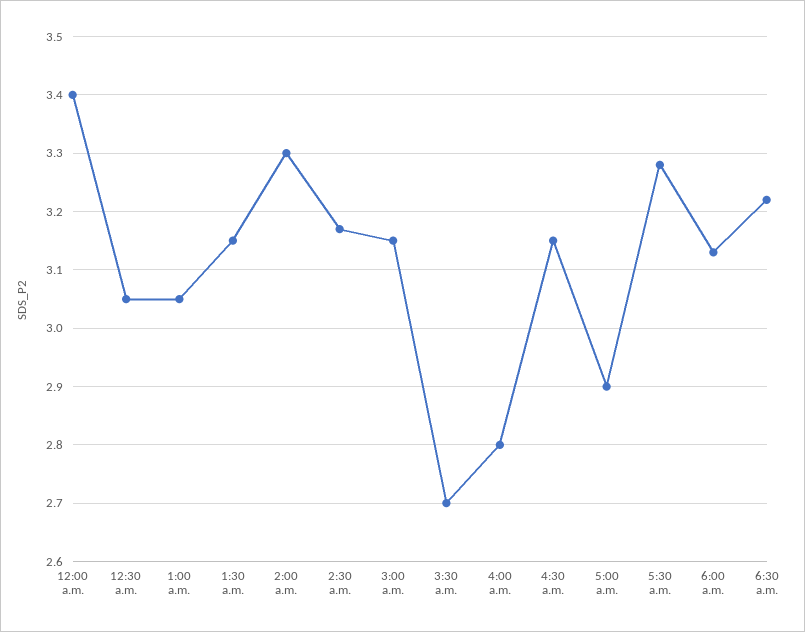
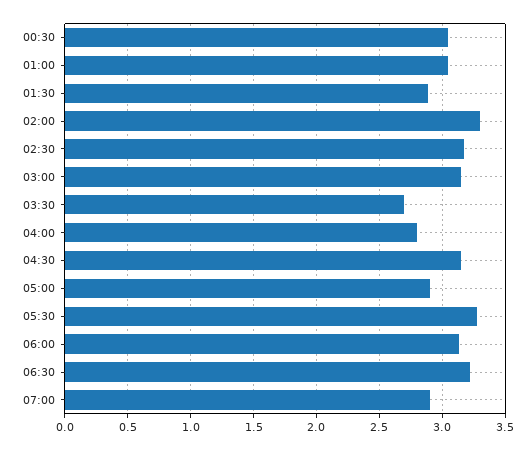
12:00 a.m.: 3.4 -> none
1:30 a.m.: 3.15 -> 2.9
07:00: none -> 2.9

